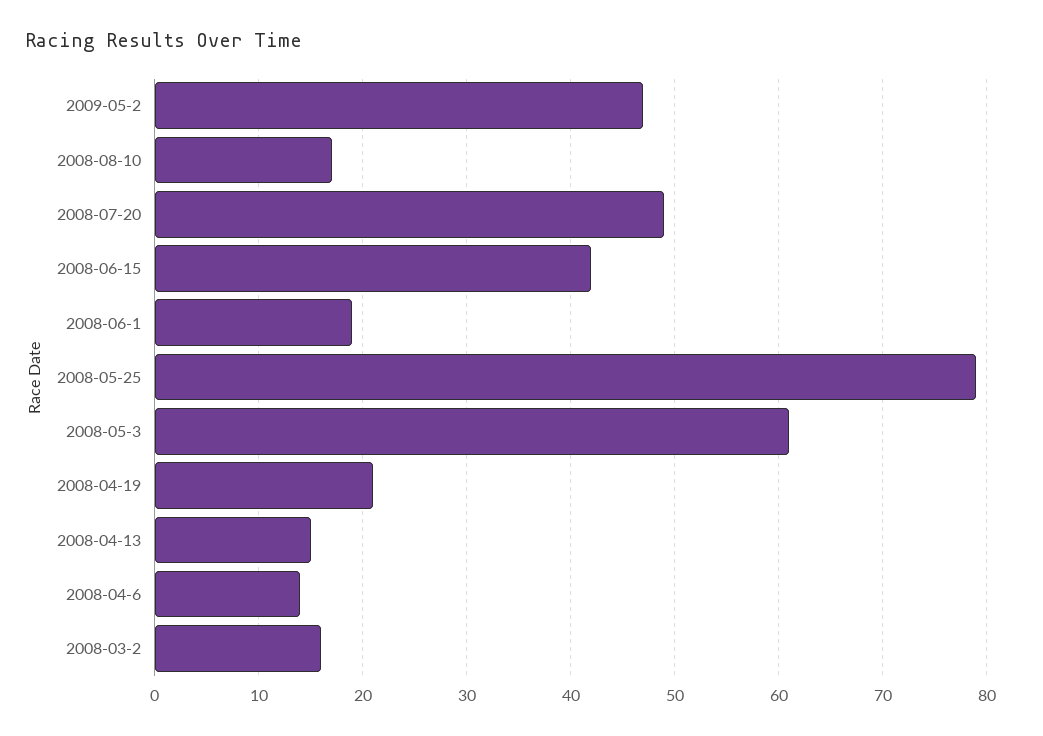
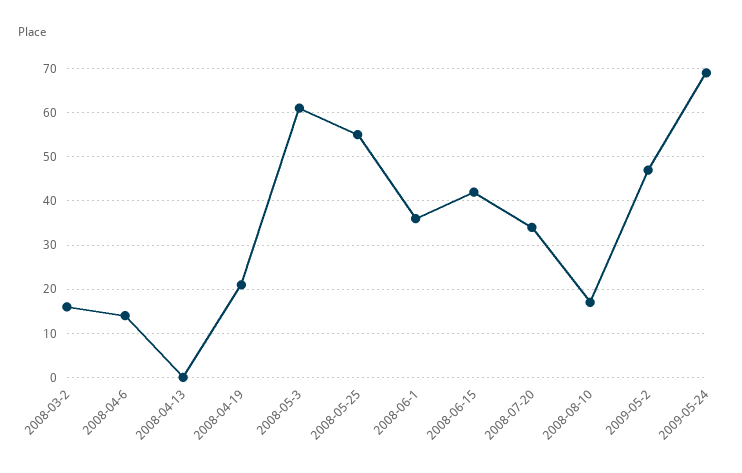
2008-07-20: 49 -> 35
2008-06-1: 19 -> 35
2008-05-25: 79 -> 55
2008-04-13: 15 -> 0
2009-05-24: none -> 70

